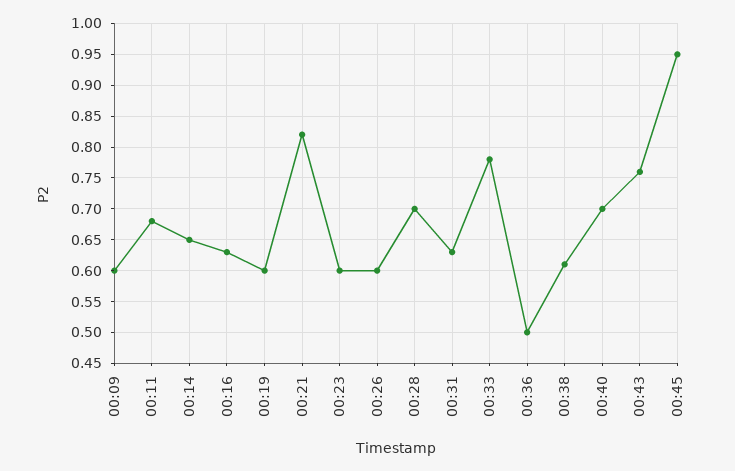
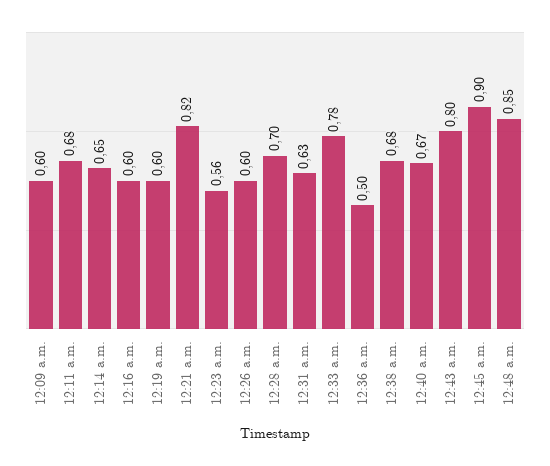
00:16: 0.63 -> 0.6
00:23: 0.6 -> 0.56
00:38: 0.61 -> 0.68
00:40: 0.7 -> 0.67
00:43: 0.76 -> 0.8
00:45: 0.95 -> 0.9
12:48 a.m.: none -> 0.85

